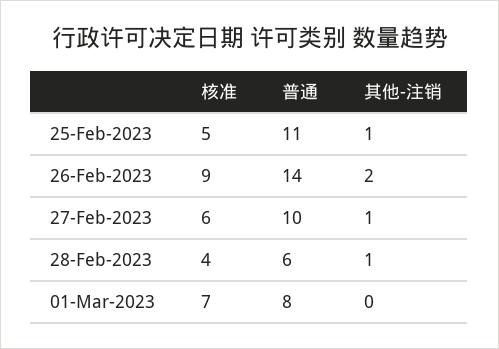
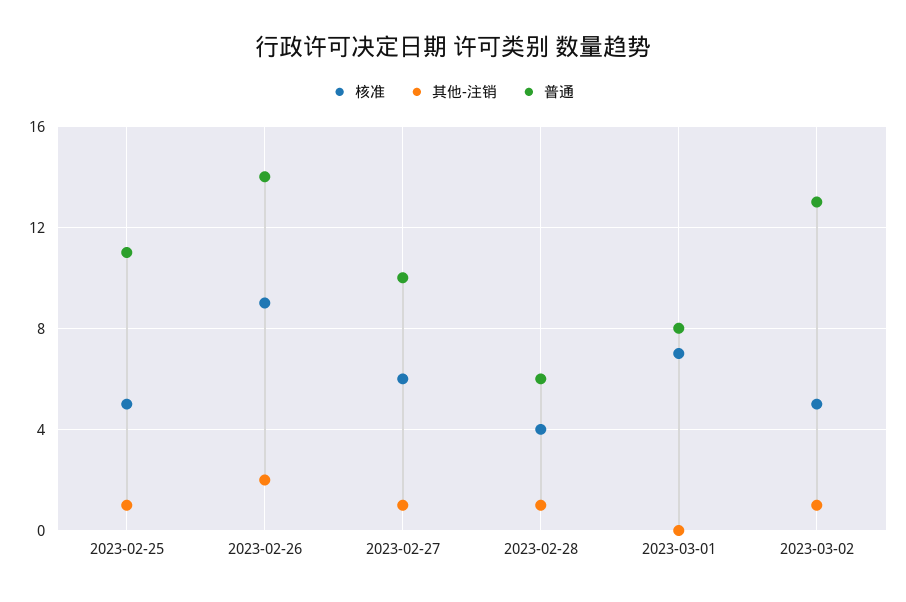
核准, 2023-03-02: none -> 5
其他-注销, 2023-03-02: none -> 1
普通, 2023-03-02: none -> 13

